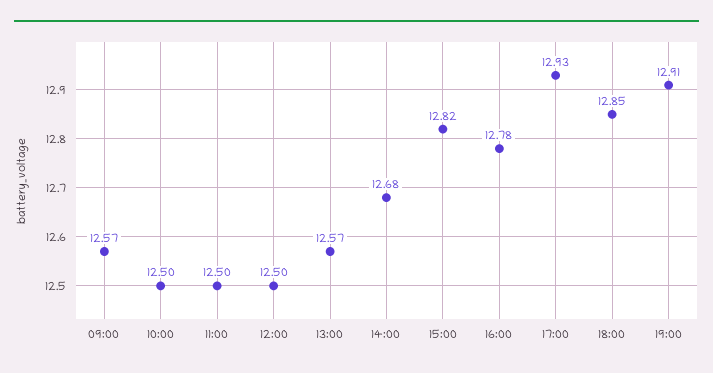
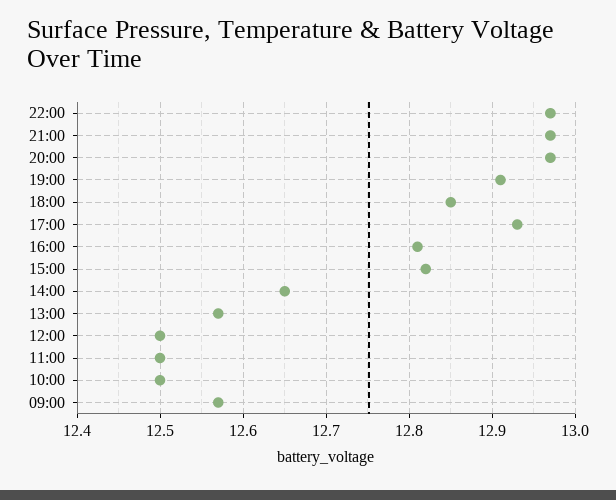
14:00: 12.68 -> 12.65
16:00: 12.78 -> 12.81
22:00: none -> 12.97
21:00: none -> 12.97
20:00: none -> 12.97

